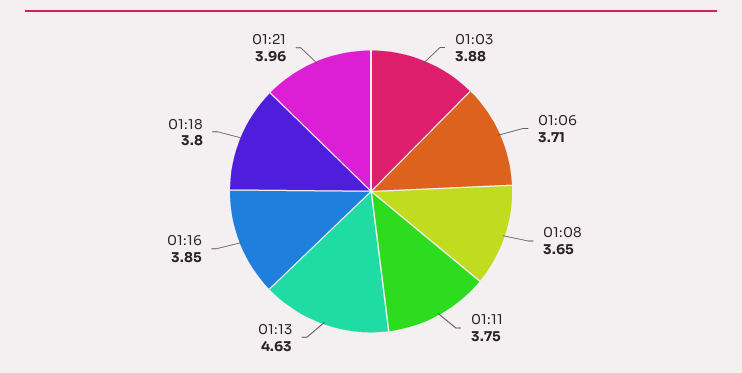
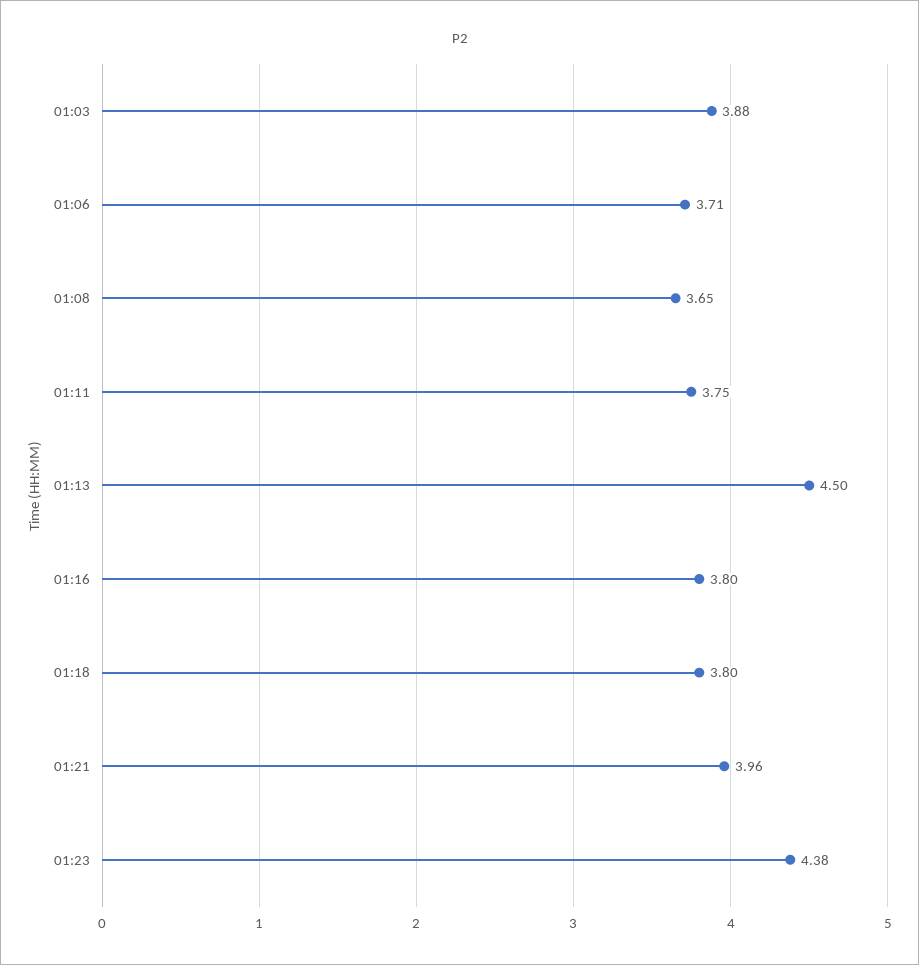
01:13: 4.63 -> 4.5
01:16: 3.85 -> 3.8
01:23: none -> 4.38

